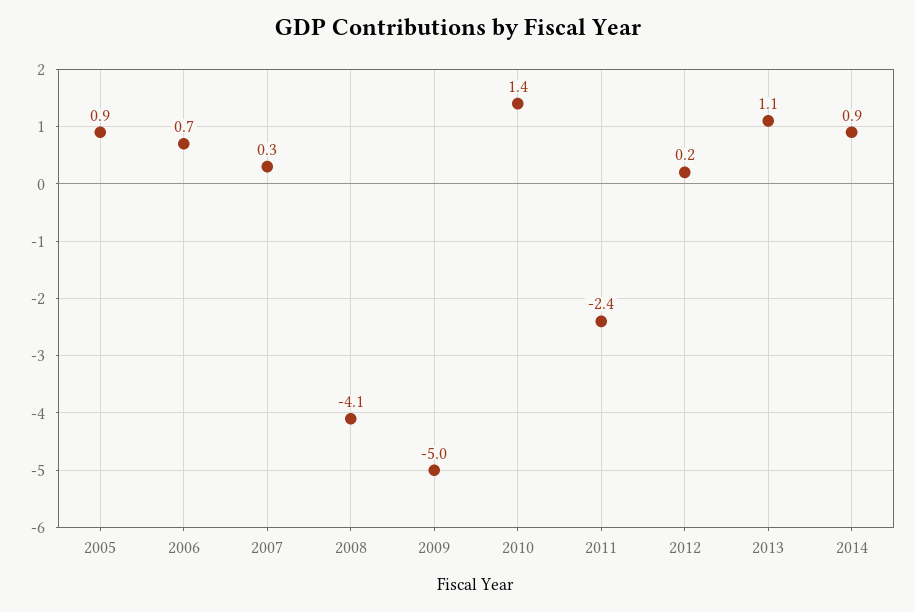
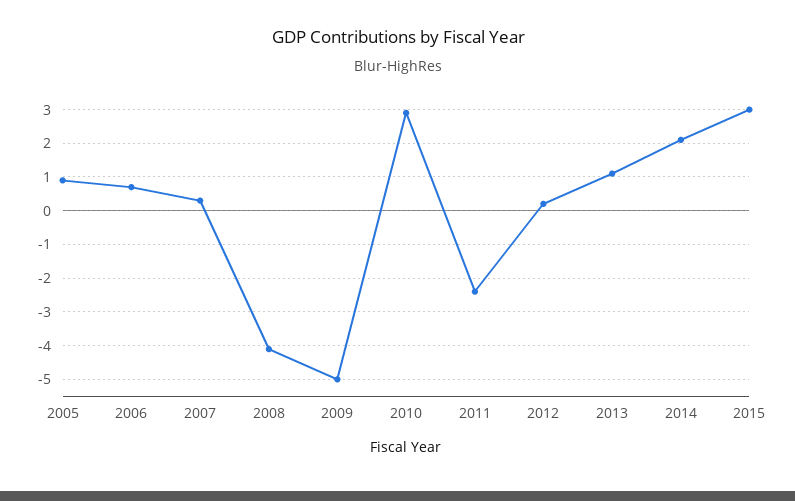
2010: 1.4 -> 3
2014: 0.9 -> 2
2015: none -> 3

